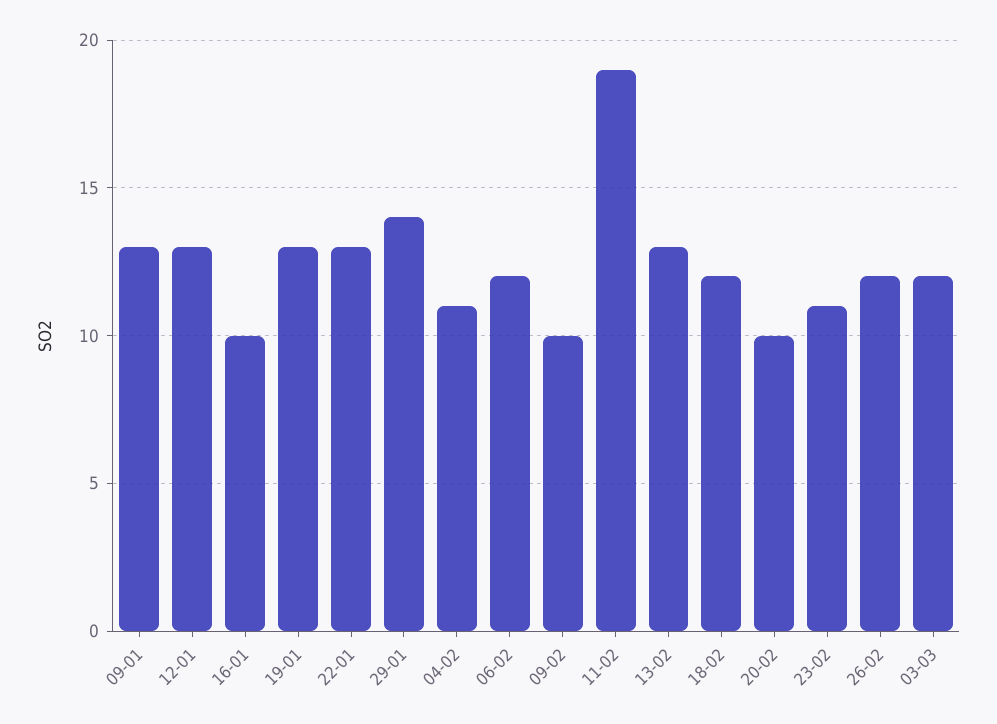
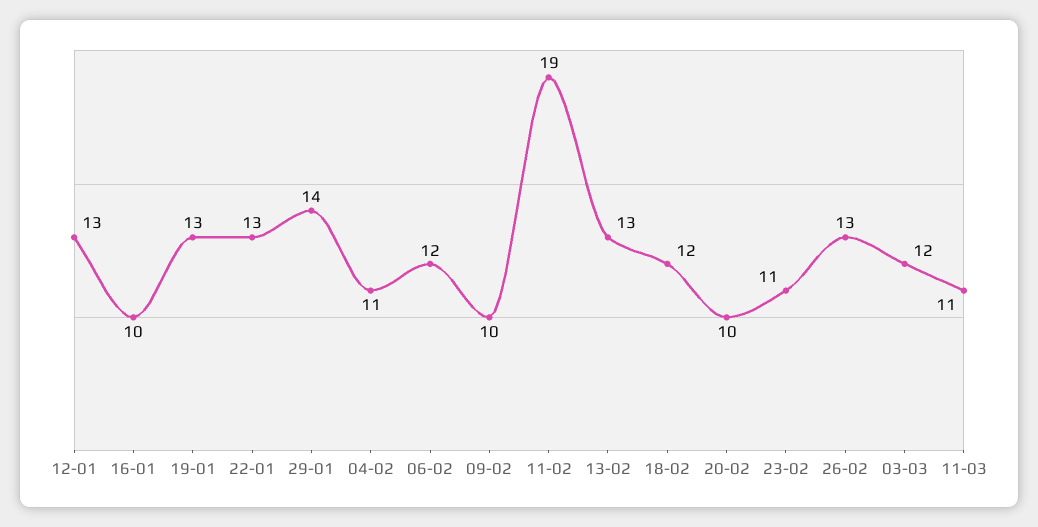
09-01: 13 -> none
26-02: 12 -> 13
11-03: none -> 11

